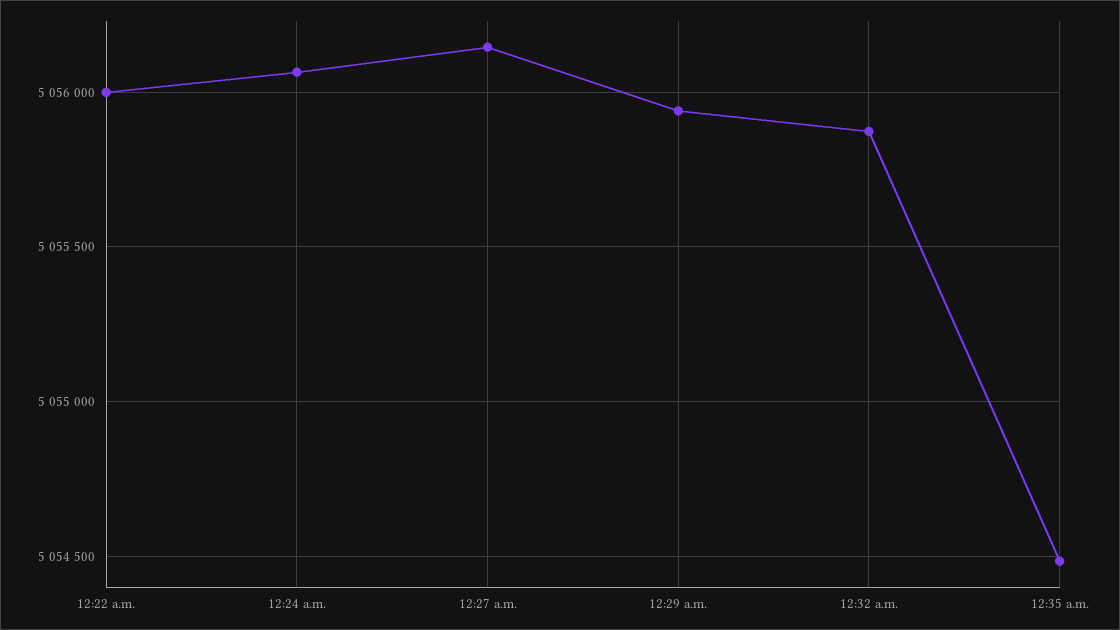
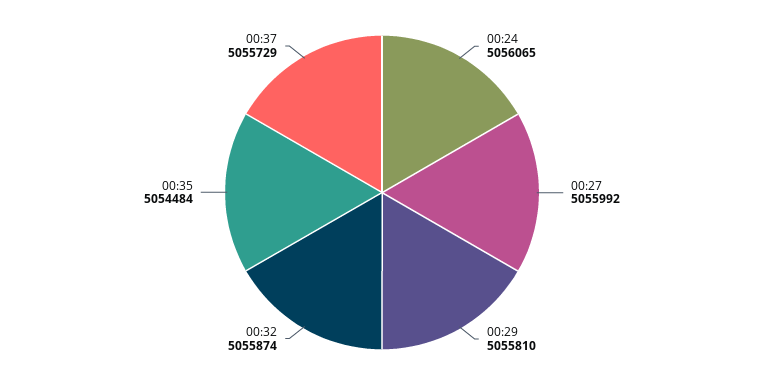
12:22 a.m.: 5056000 -> none
12:27 a.m.: 5056150 -> 5055992
12:29 a.m.: 5055950 -> 5055810
00:37: none -> 5055729

